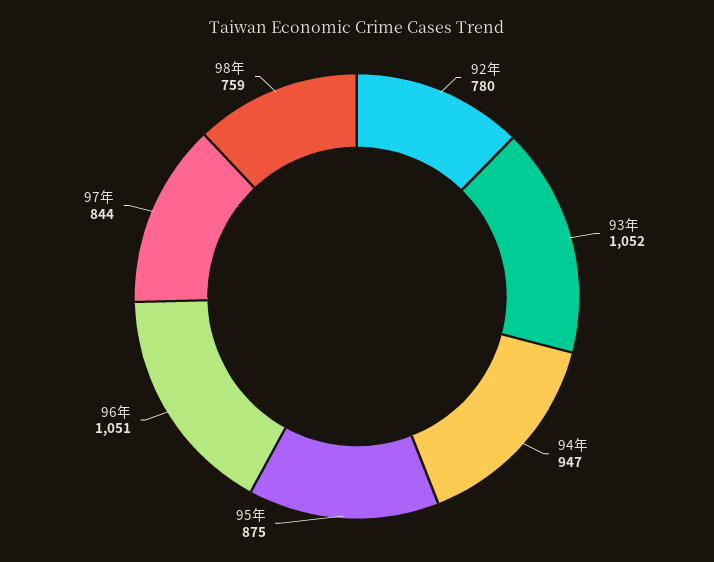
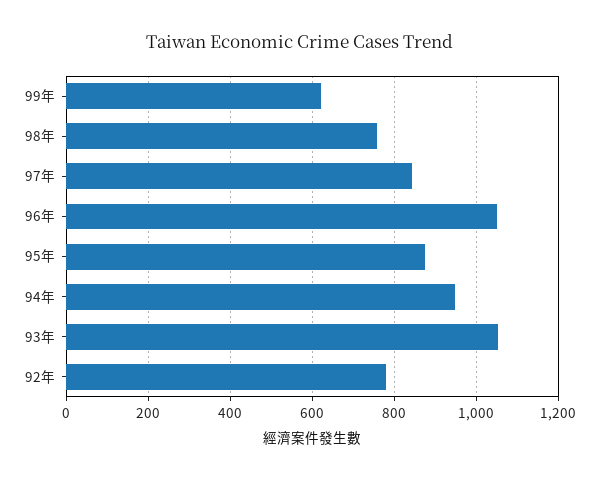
99年: none -> 620

